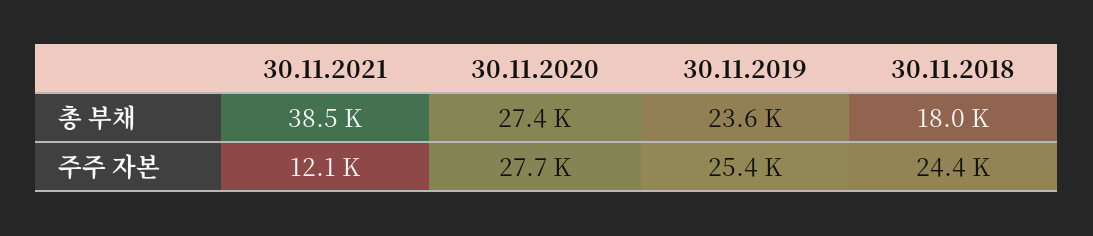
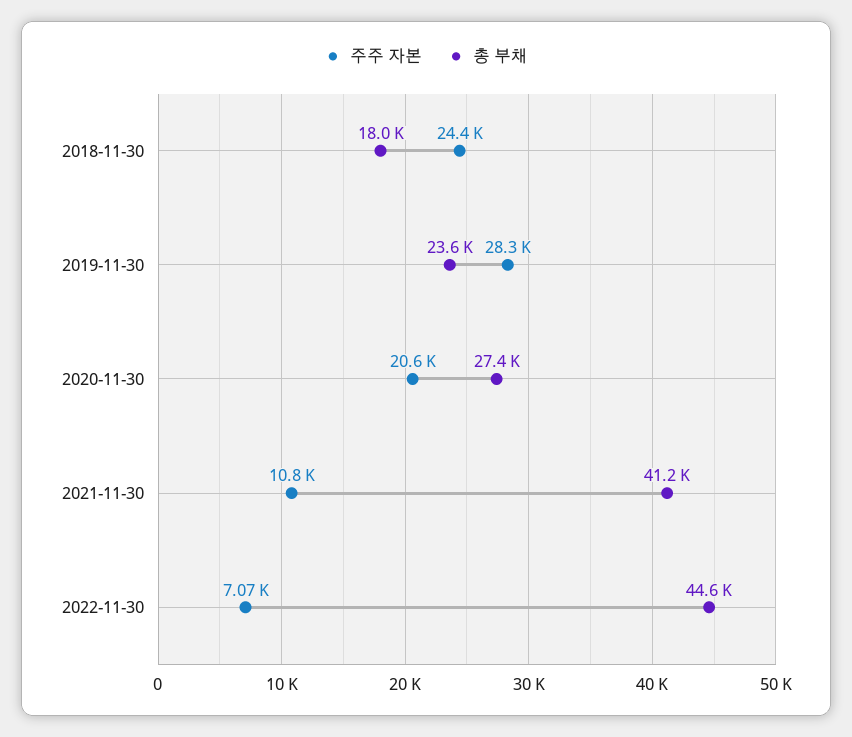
총 부채, 30.11.2021: 38500 -> 41200
주주 자본, 30.11.2021: 12100 -> 10800
주주 자본, 30.11.2020: 27700 -> 20600
주주 자본, 30.11.2019: 25400 -> 28300
주주 자본, 2022-11-30: none -> 7070
총 부채, 2022-11-30: none -> 44600

